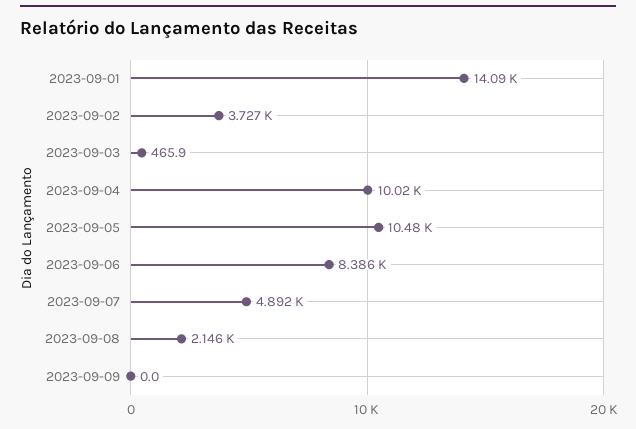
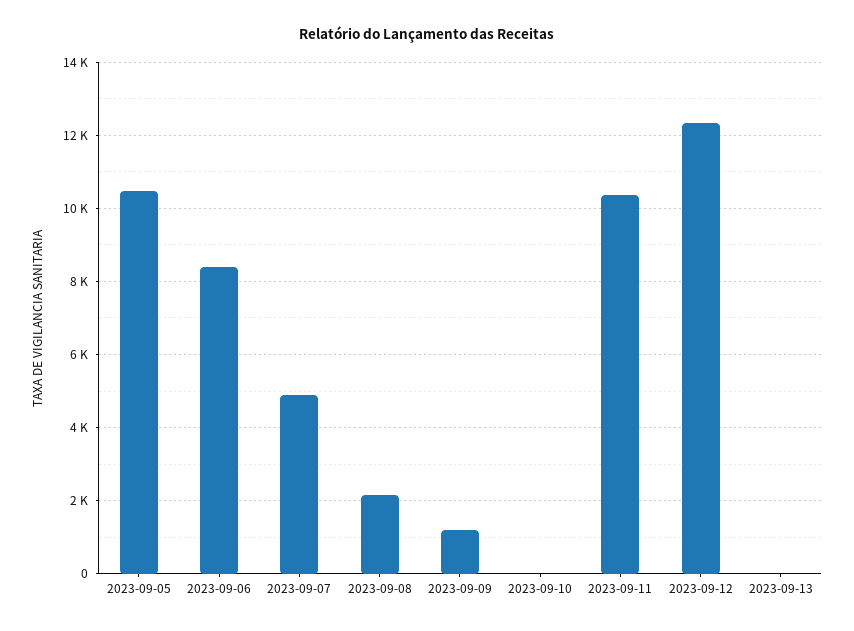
2023-09-01: 14090 -> none
2023-09-02: 3727 -> none
2023-09-03: 465.9 -> none
2023-09-04: 10020 -> none
2023-09-09: 0 -> 1200
2023-09-10: none -> 0
2023-09-11: none -> 10400
2023-09-12: none -> 12400
2023-09-13: none -> 0

